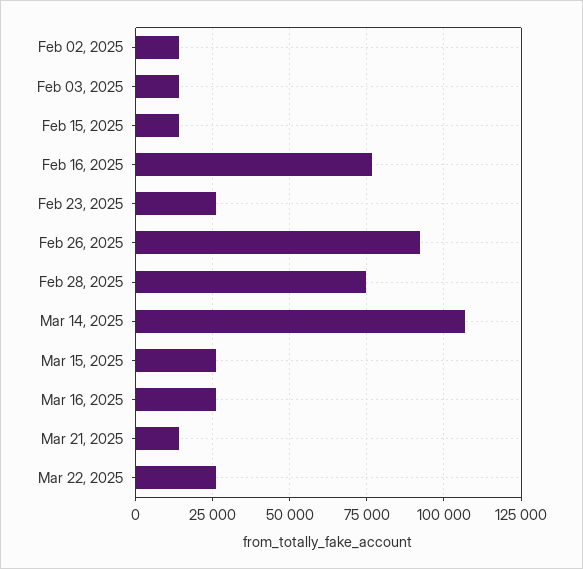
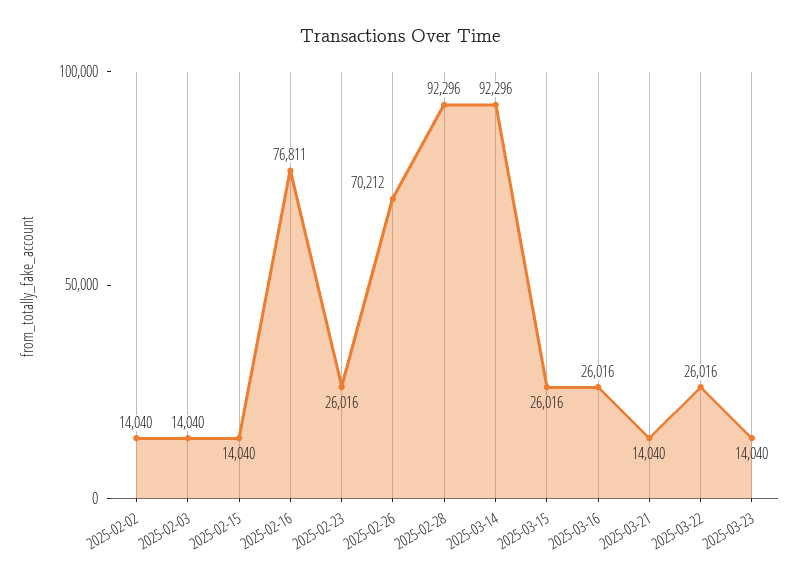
Feb 26, 2025: 92500 -> 70212
Feb 28, 2025: 75000 -> 92296
Mar 14, 2025: 107500 -> 92296
2025-03-23: none -> 14040

